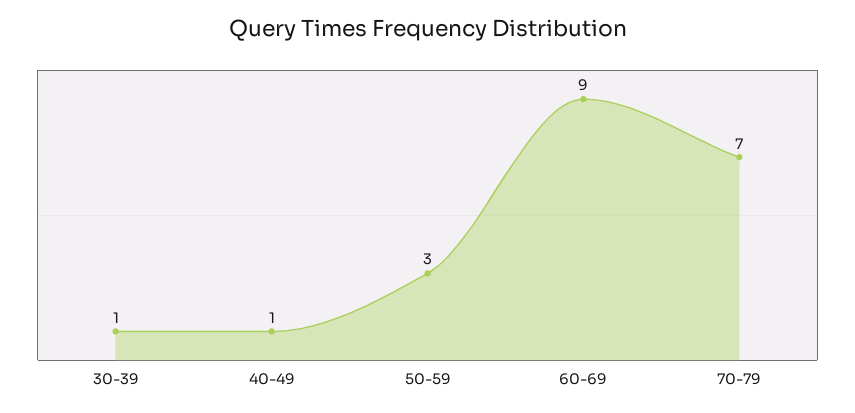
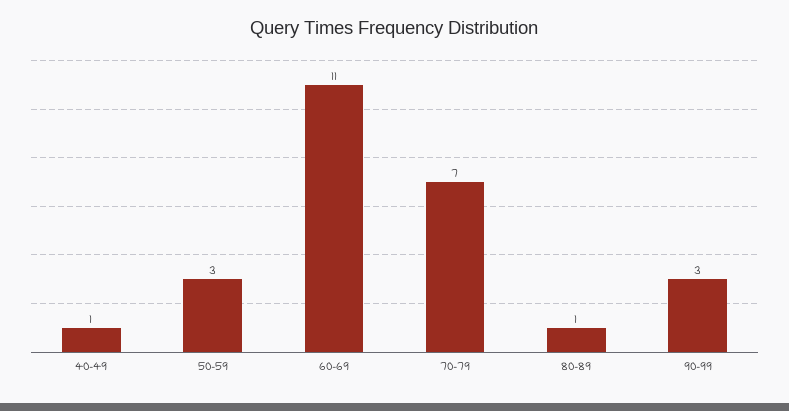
30-39: 1 -> none
60-69: 9 -> 11
80-89: none -> 1
90-99: none -> 3

